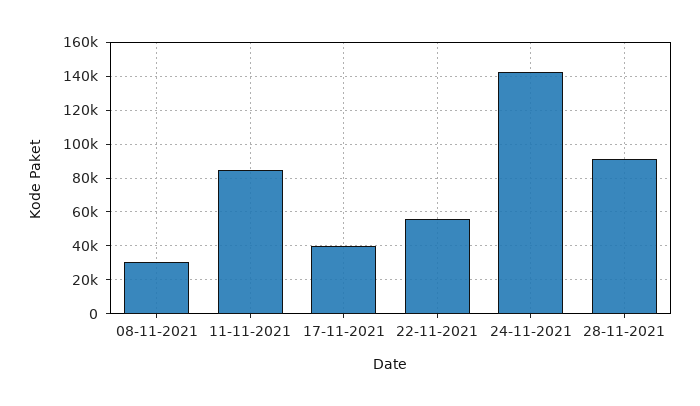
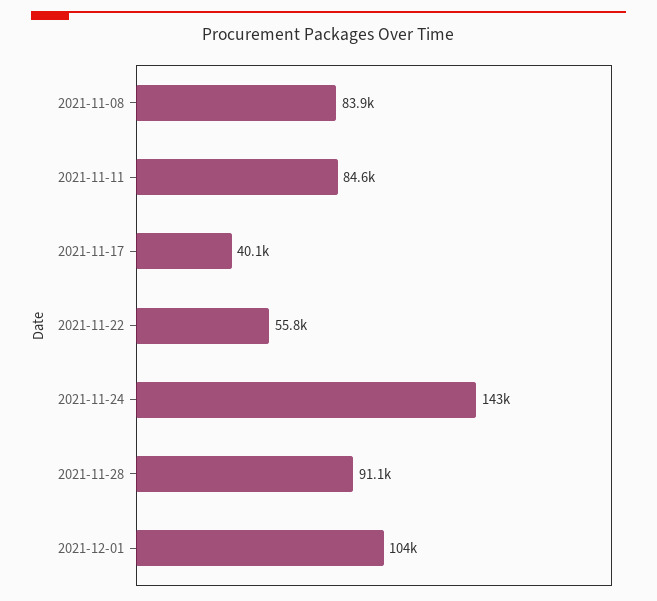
08-11-2021: 30000 -> 83900
2021-12-01: none -> 104000

